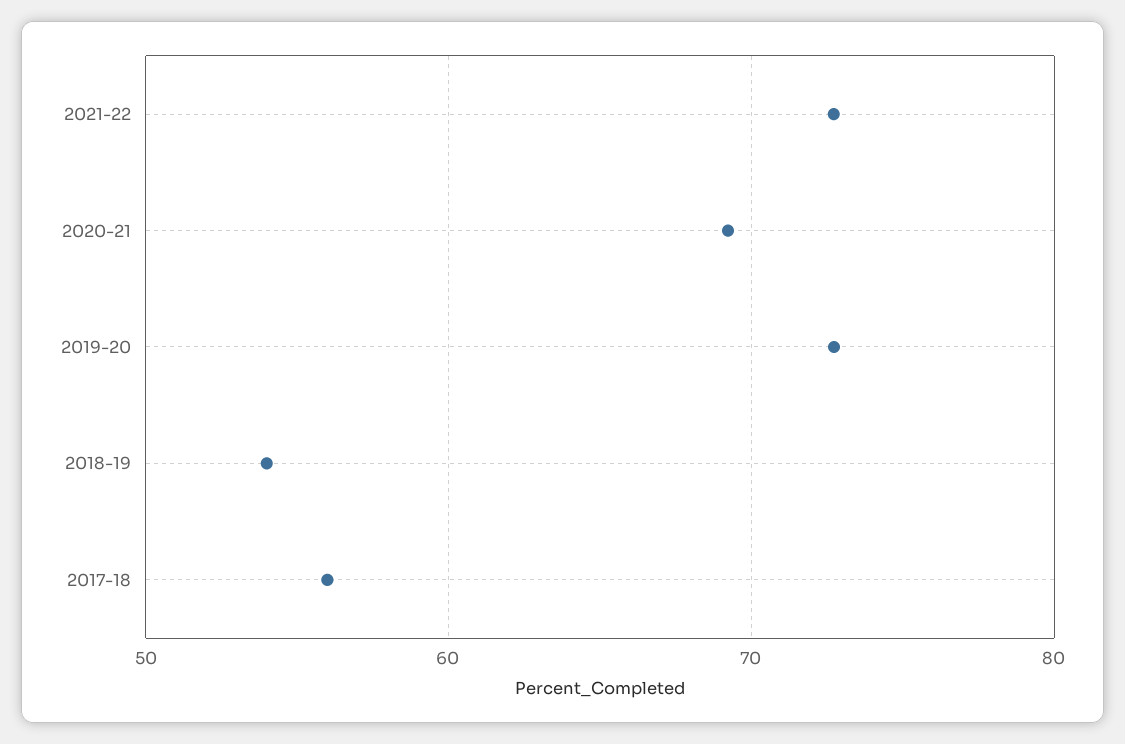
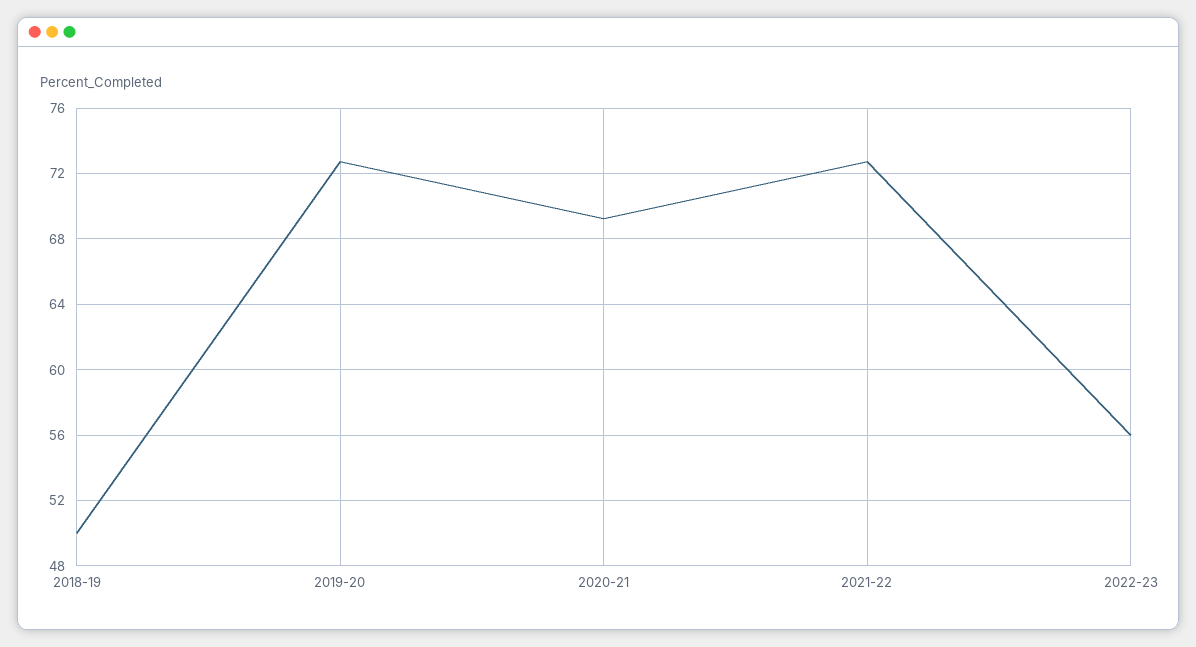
2018-19: 54 -> 50
2017-18: 56 -> none
2022-23: none -> 56

